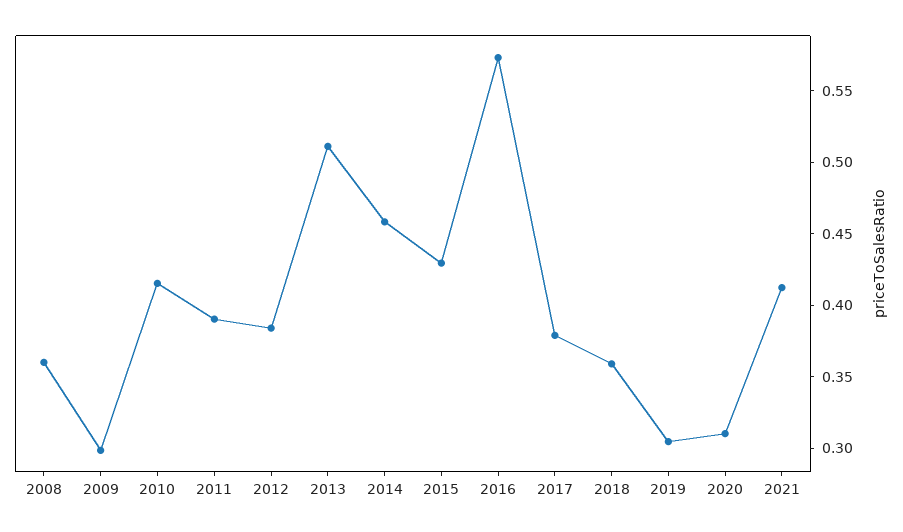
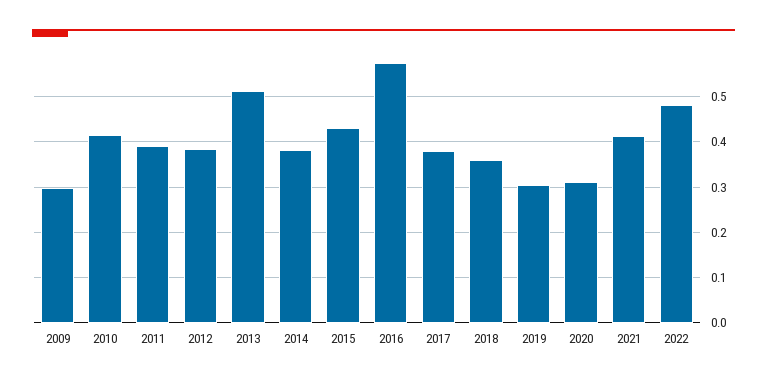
2008: 0.36 -> none
2014: 0.46 -> 0.38
2022: none -> 0.48

